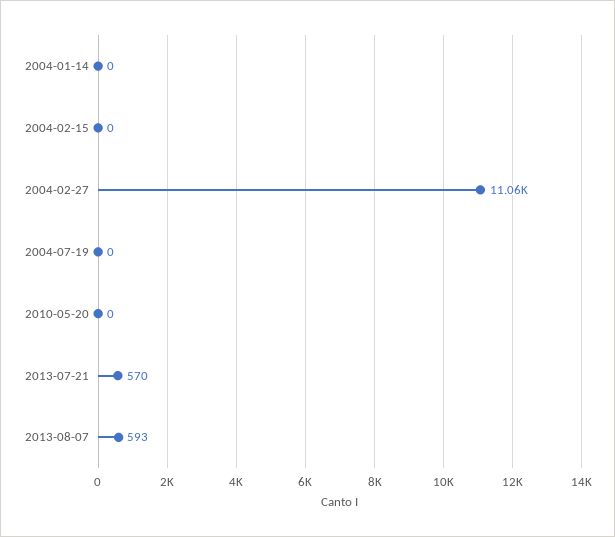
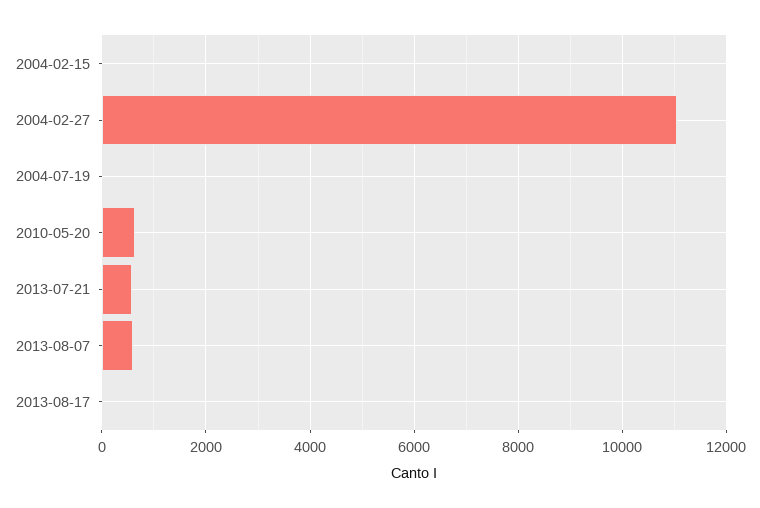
2004-01-14: 0 -> none
2010-05-20: 0 -> 600
2013-08-17: none -> 0

